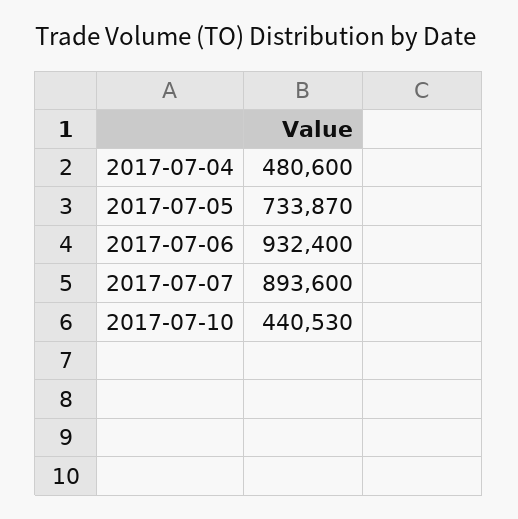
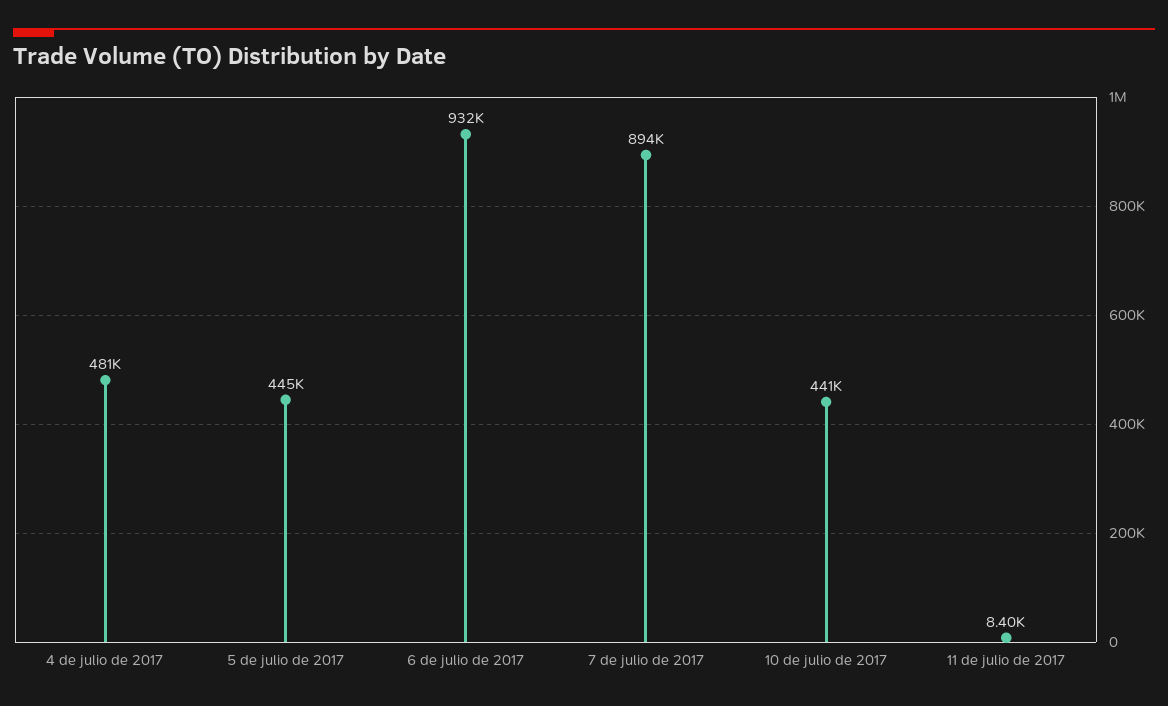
2017-07-05: 733870 -> 445000
11 de julio de 2017: none -> 8400

